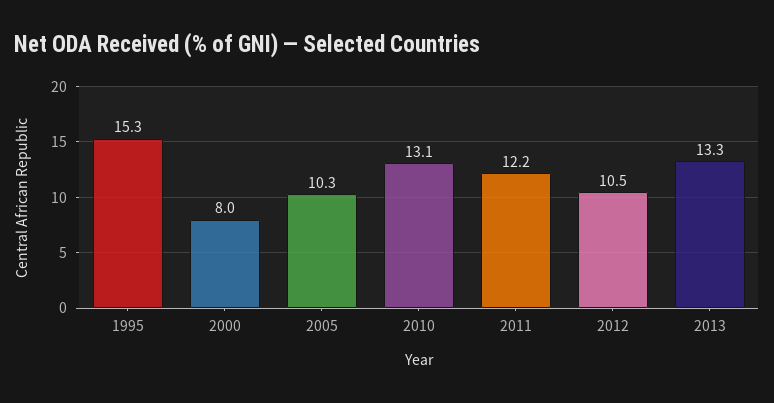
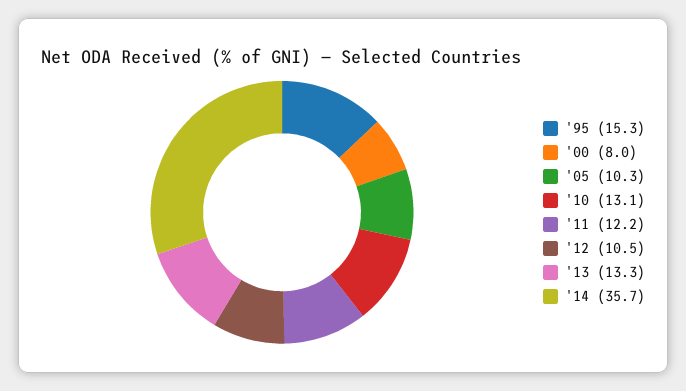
'14: none -> 35.7

